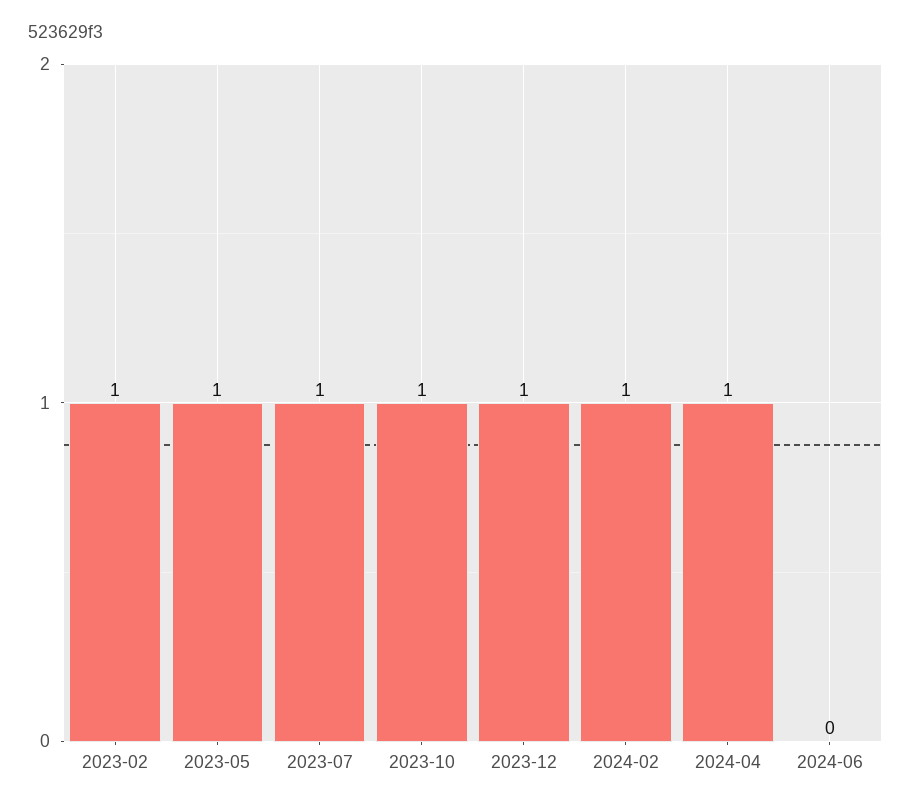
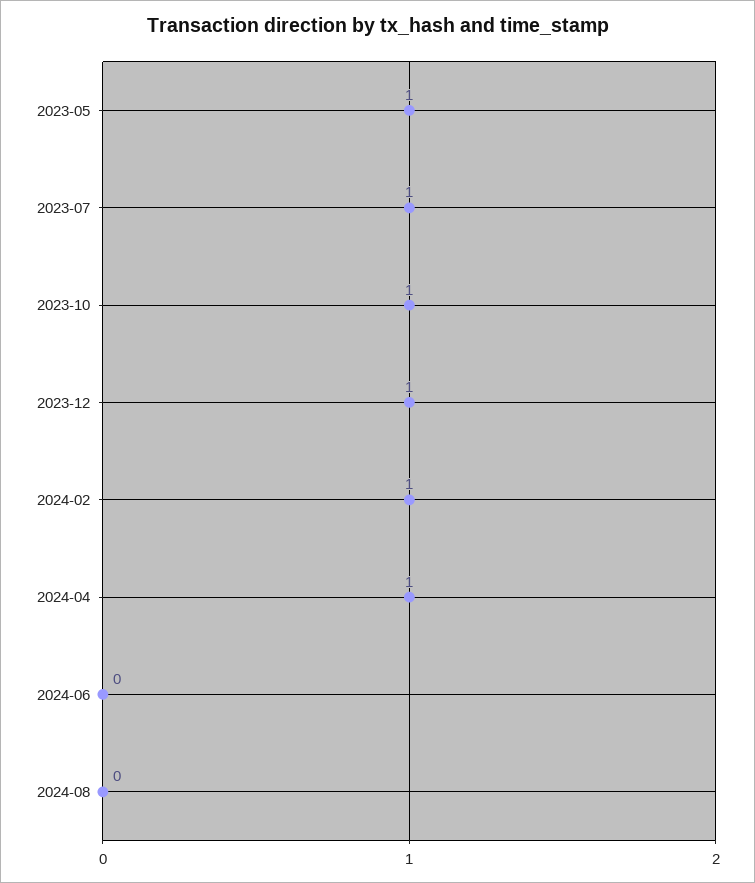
2023-02: 1 -> none
2024-08: none -> 0

